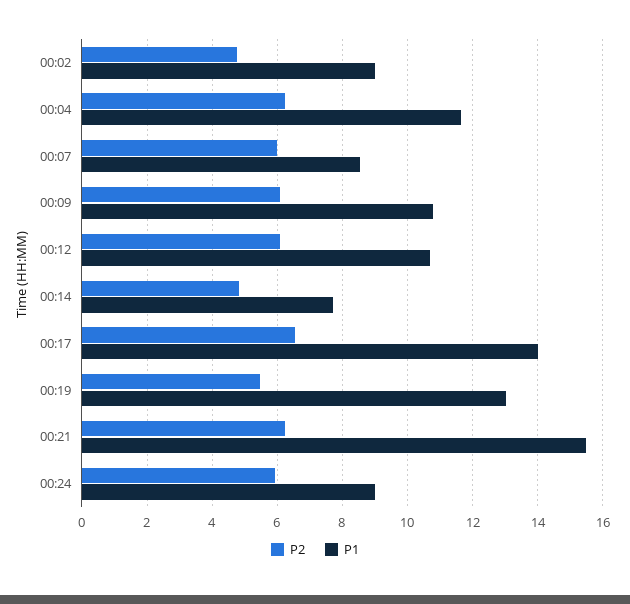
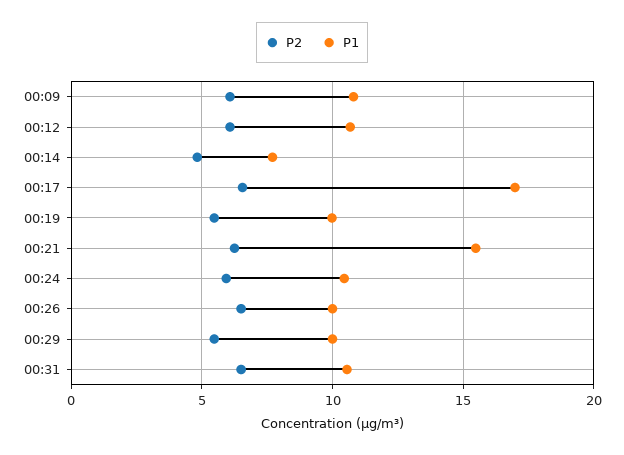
P2, 00:02: 4.8 -> none
P1, 00:02: 9 -> none
P2, 00:04: 6.2 -> none
P1, 00:04: 11.6 -> none
P2, 00:07: 6 -> none
P1, 00:07: 8.6 -> none
P1, 00:17: 14 -> 17
P1, 00:19: 13 -> 10
P1, 00:24: 9 -> 10.5
P2, 00:26: none -> 6.5
P1, 00:26: none -> 10
P2, 00:29: none -> 5.5
P1, 00:29: none -> 10
P2, 00:31: none -> 6.5
P1, 00:31: none -> 10.5

